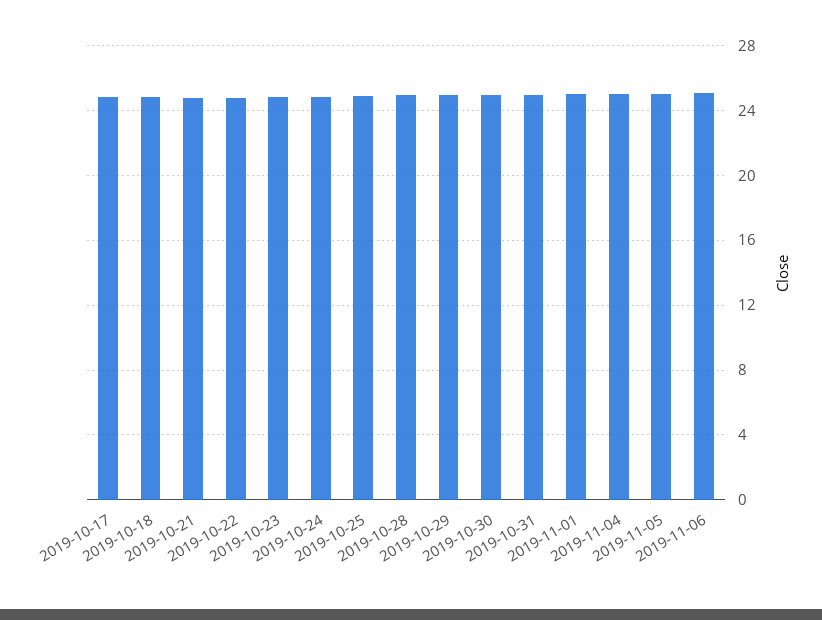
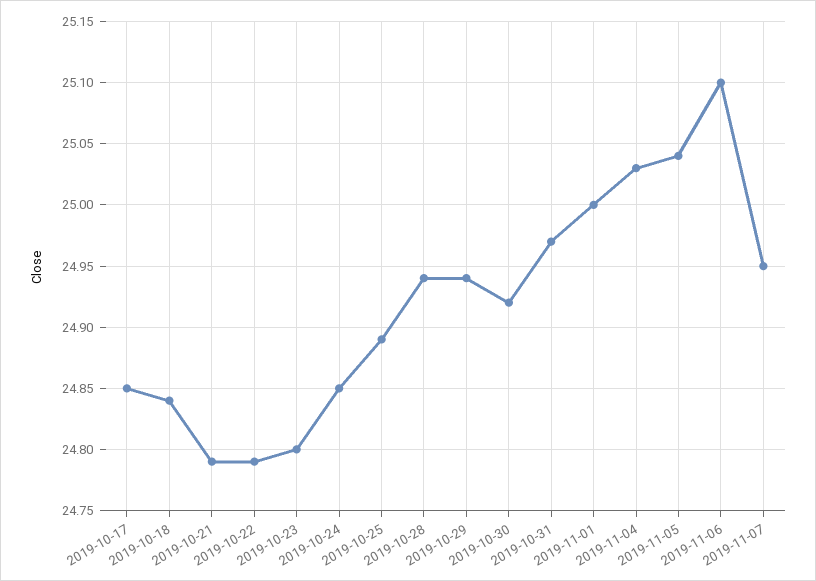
2019-11-07: none -> 24.95

